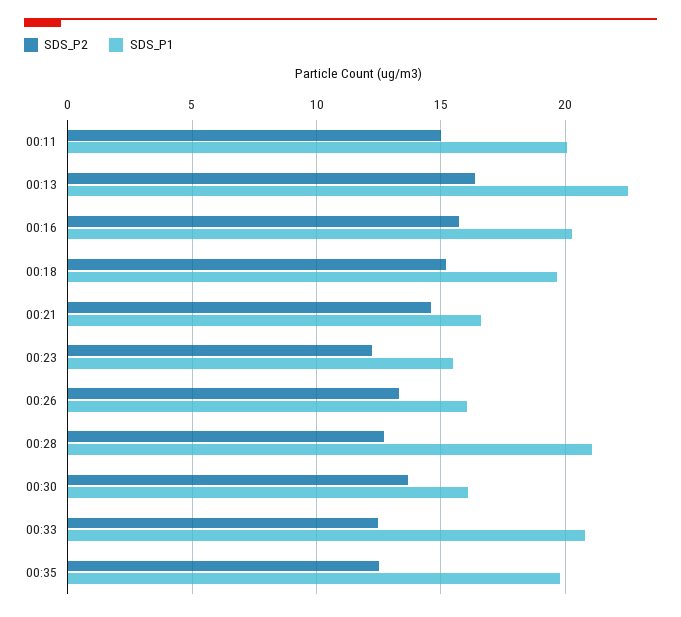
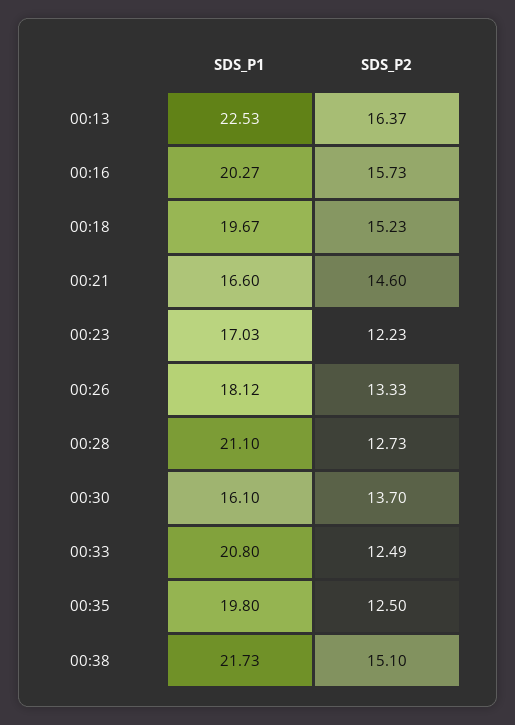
SDS_P2, 00:11: 15 -> none
SDS_P1, 00:11: 20 -> none
SDS_P1, 00:23: 15.5 -> 17.03
SDS_P1, 00:26: 16 -> 18.12
SDS_P1, 00:38: none -> 21.73
SDS_P2, 00:38: none -> 15.1

